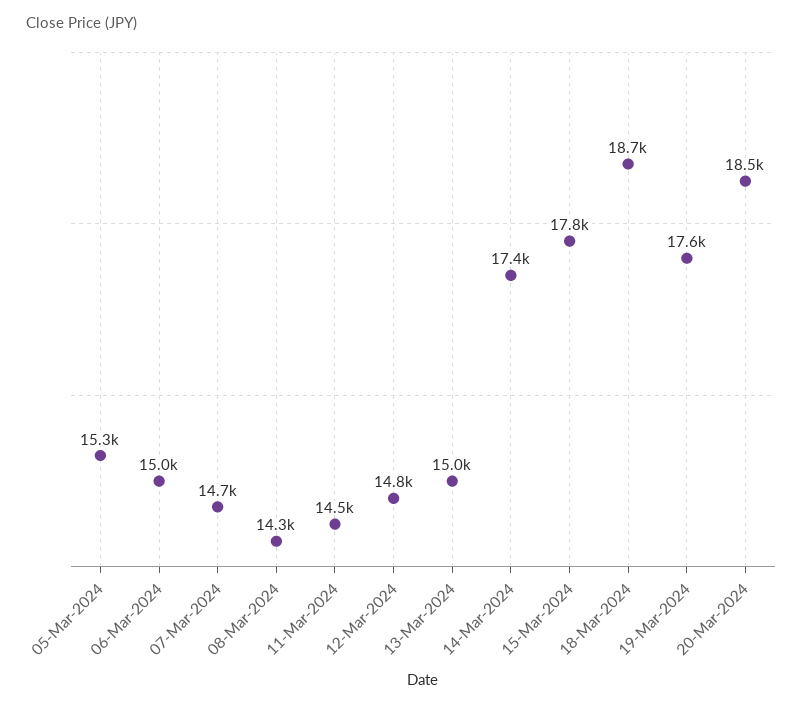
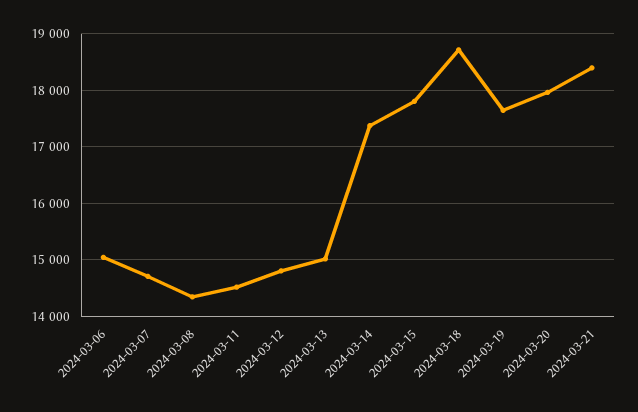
05-Mar-2024: 15300 -> none
20-Mar-2024: 18500 -> 18000
2024-03-21: none -> 18400

